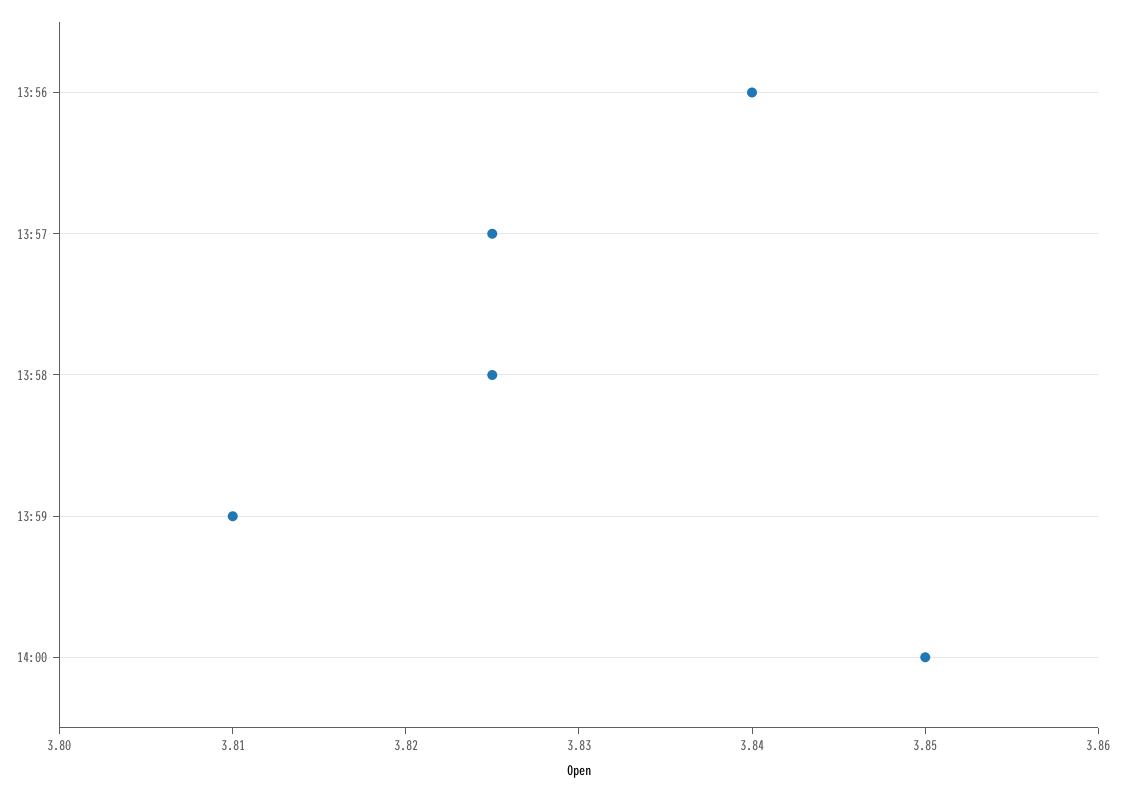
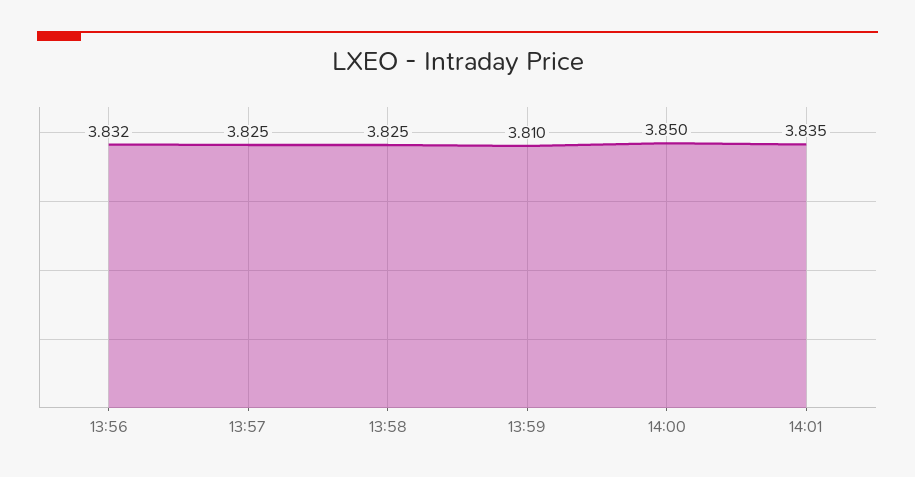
13:56: 3.84 -> 3.832
14:01: none -> 3.835

